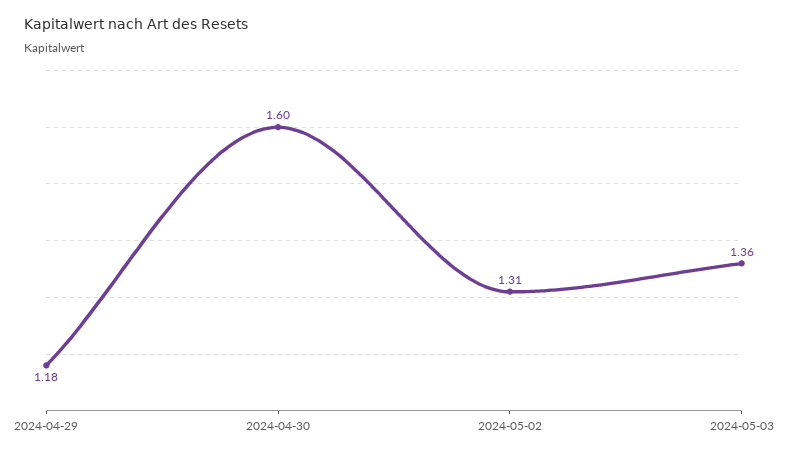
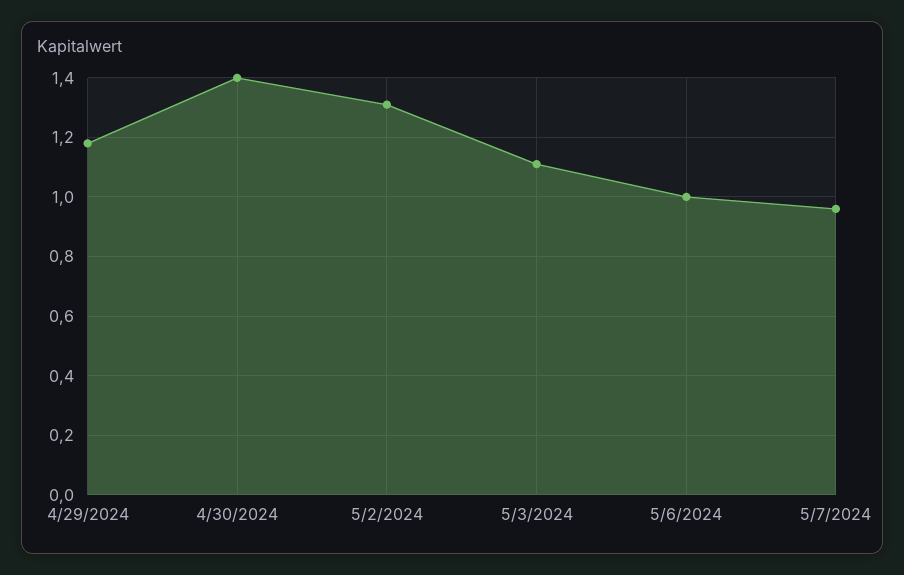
2024-04-30: 1.6 -> 1.4
2024-05-03: 1.36 -> 1.1
5/6/2024: none -> 1
5/7/2024: none -> 0.95

